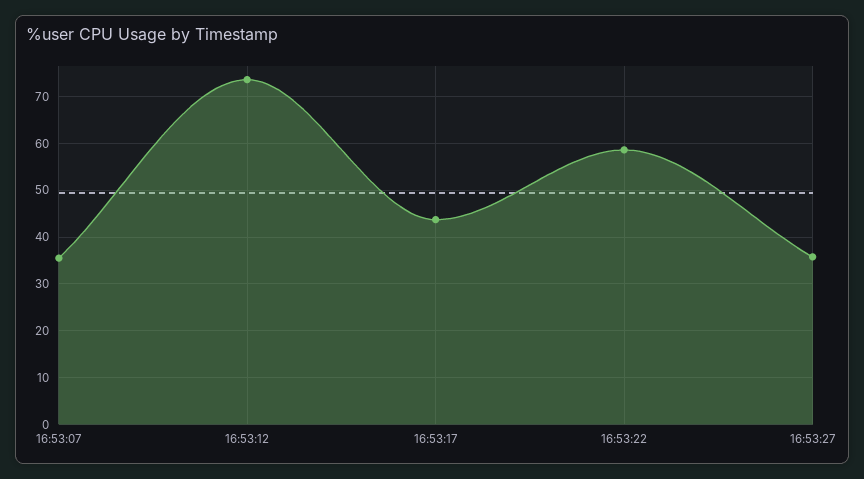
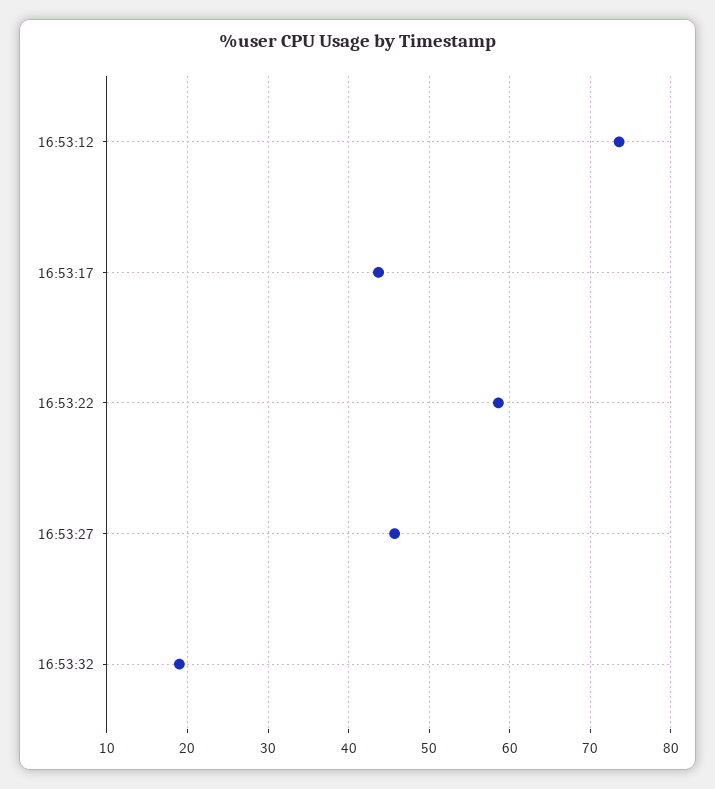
16:53:07: 36 -> none
16:53:27: 36 -> 46
16:53:32: none -> 19

